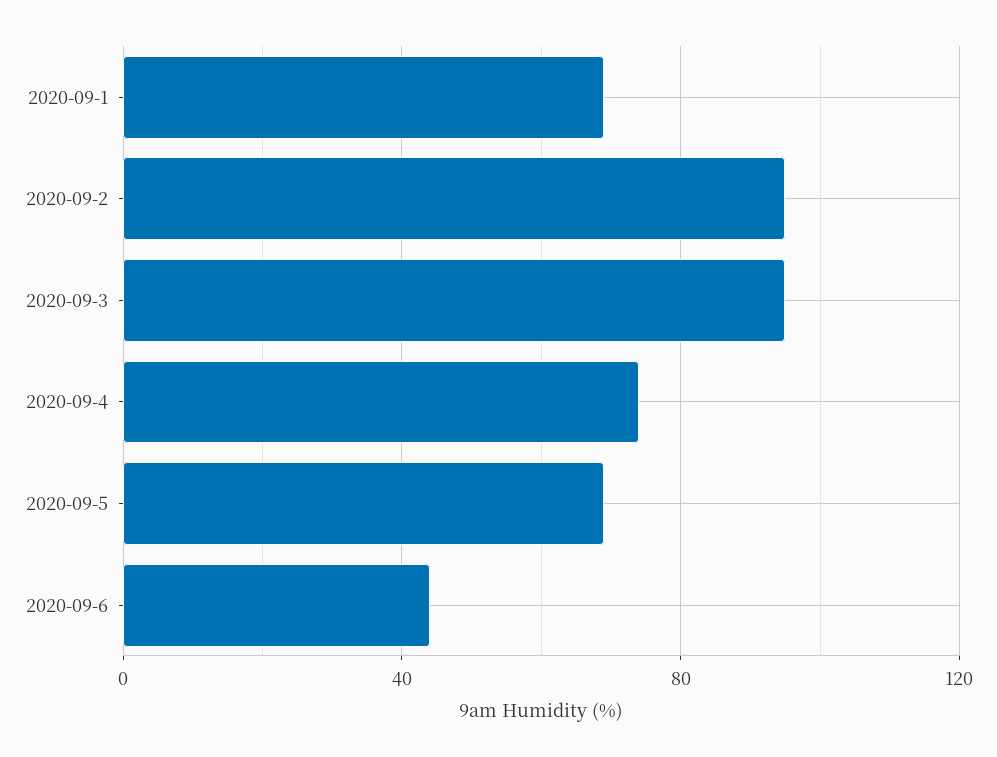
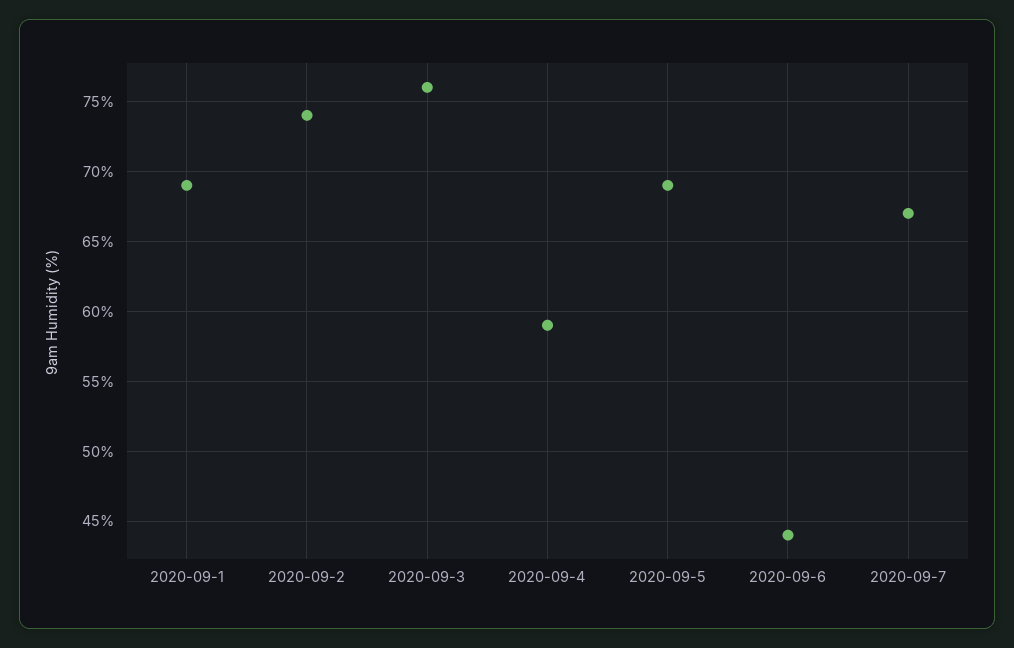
2020-09-2: 95 -> 74
2020-09-3: 95 -> 76
2020-09-4: 75 -> 59
2020-09-7: none -> 67

